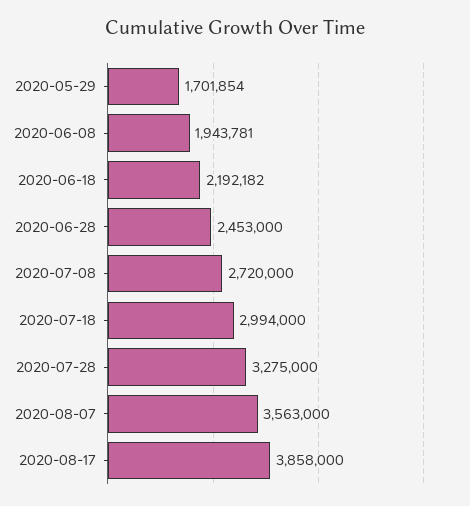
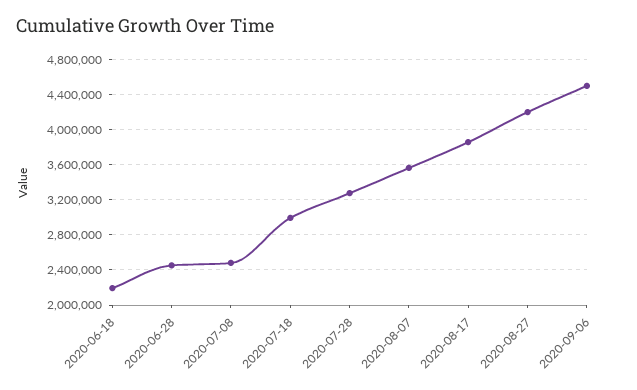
2020-05-29: 1701854 -> none
2020-06-08: 1943781 -> none
2020-07-08: 2720000 -> 2500000
2020-08-27: none -> 4200000
2020-09-06: none -> 4500000

